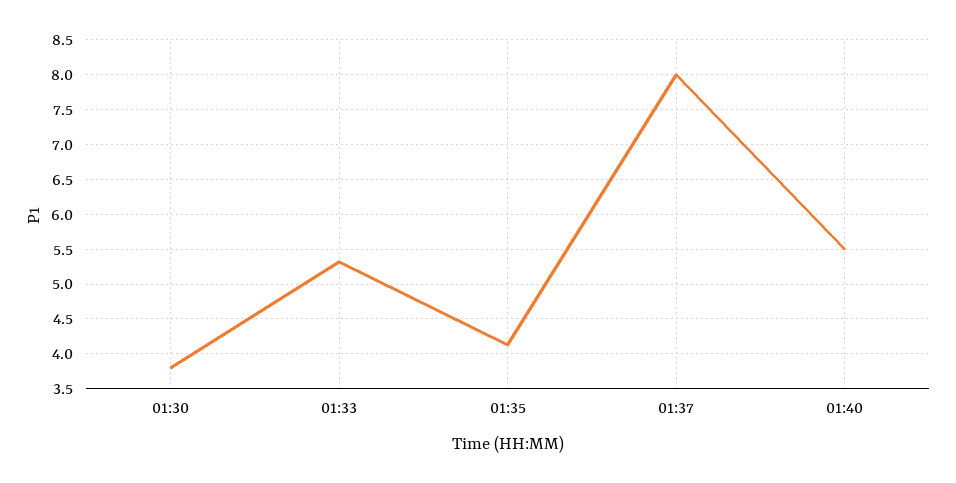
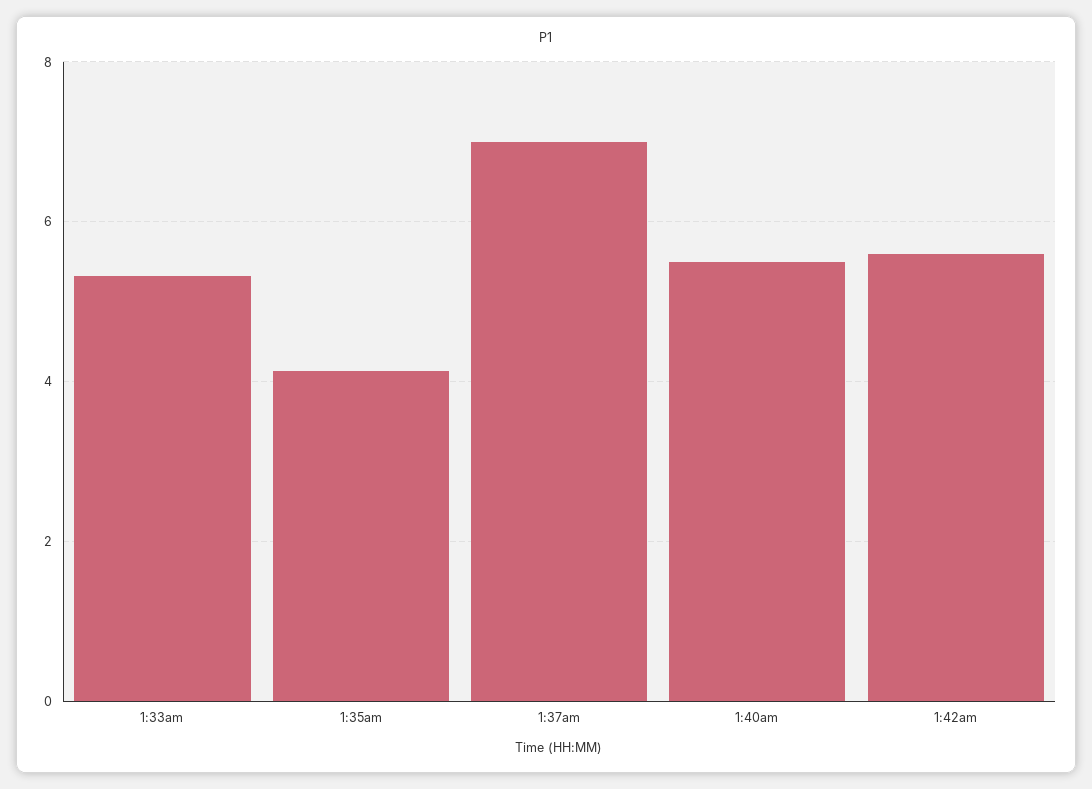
01:30: 3.8 -> none
01:37: 8 -> 7
1:42am: none -> 5.6

